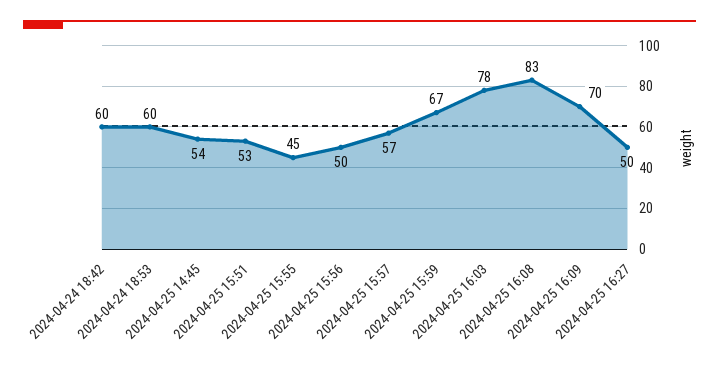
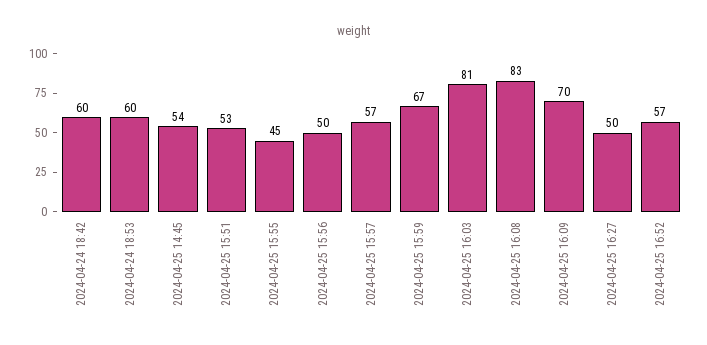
2024-04-25 16:03: 78 -> 81
2024-04-25 16:52: none -> 57

